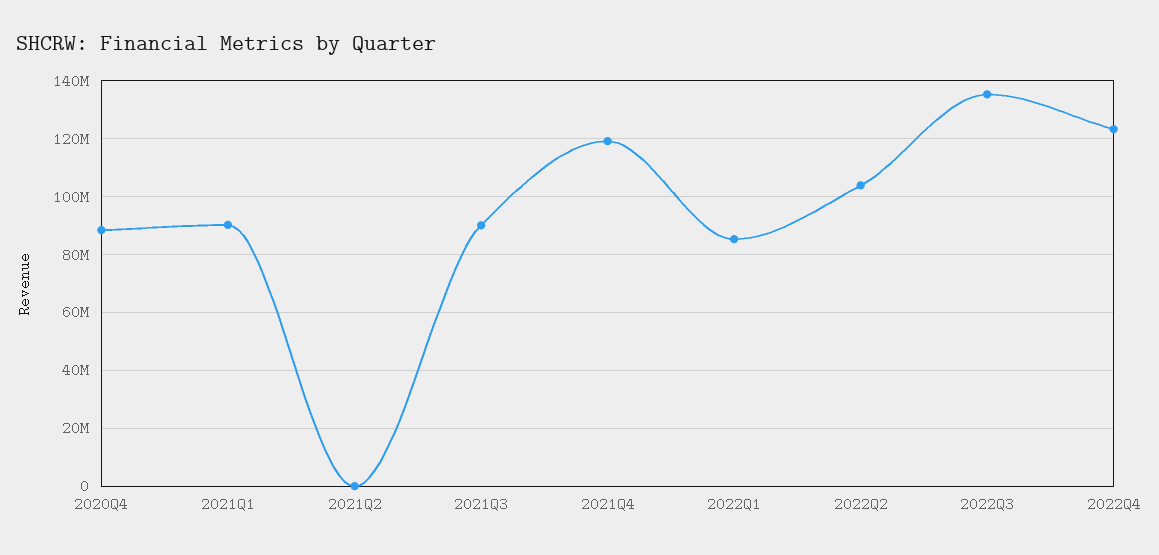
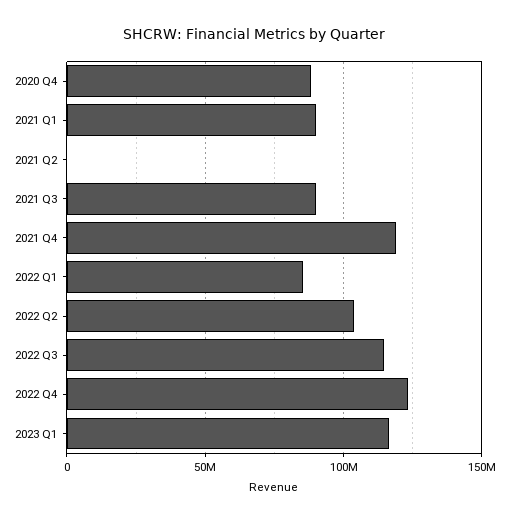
2022Q3: 135000000 -> 115000000
2023 Q1: none -> 115000000

